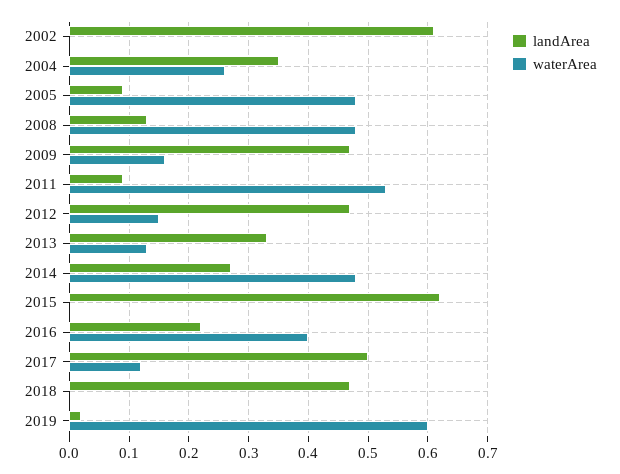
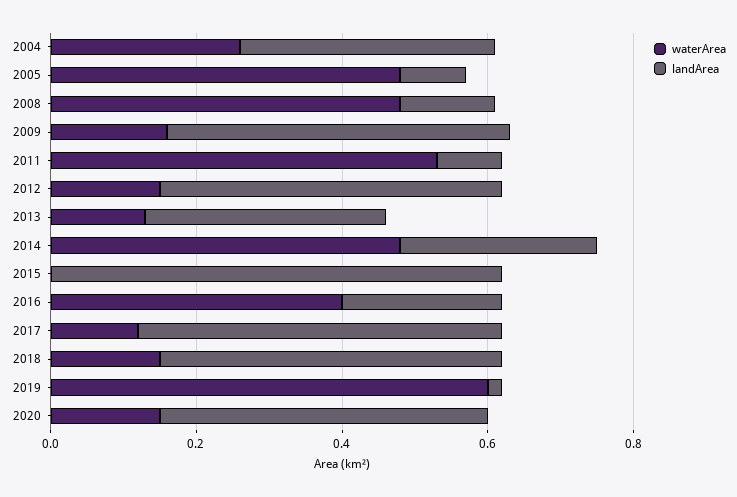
landArea, 2002: 0.6 -> none
waterArea, 2002: 0 -> none
waterArea, 2018: 0 -> 0.15
waterArea, 2020: none -> 0.15
landArea, 2020: none -> 0.45

